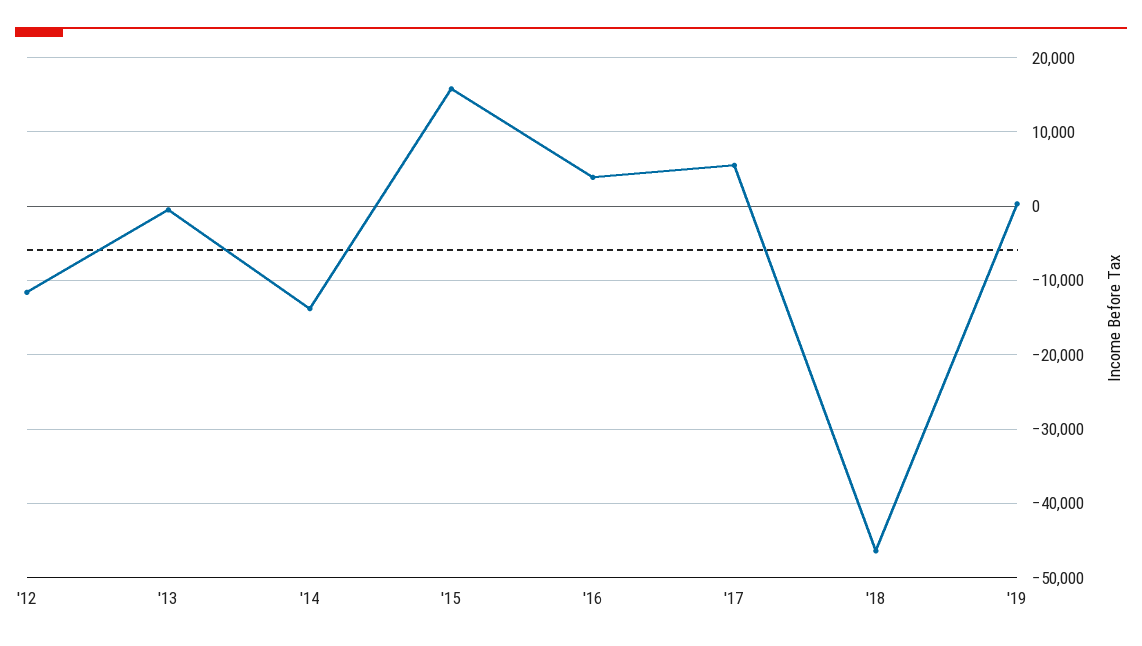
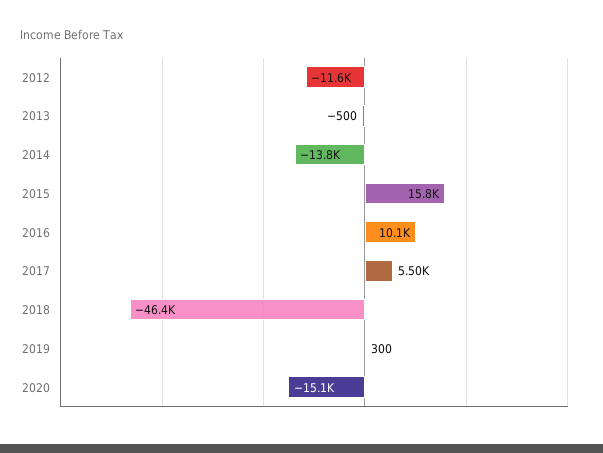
'16: 4000 -> 10100
2020: none -> -15100

